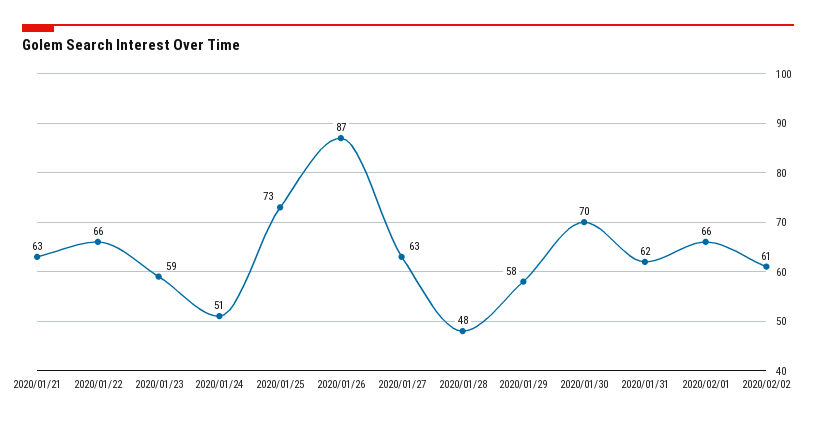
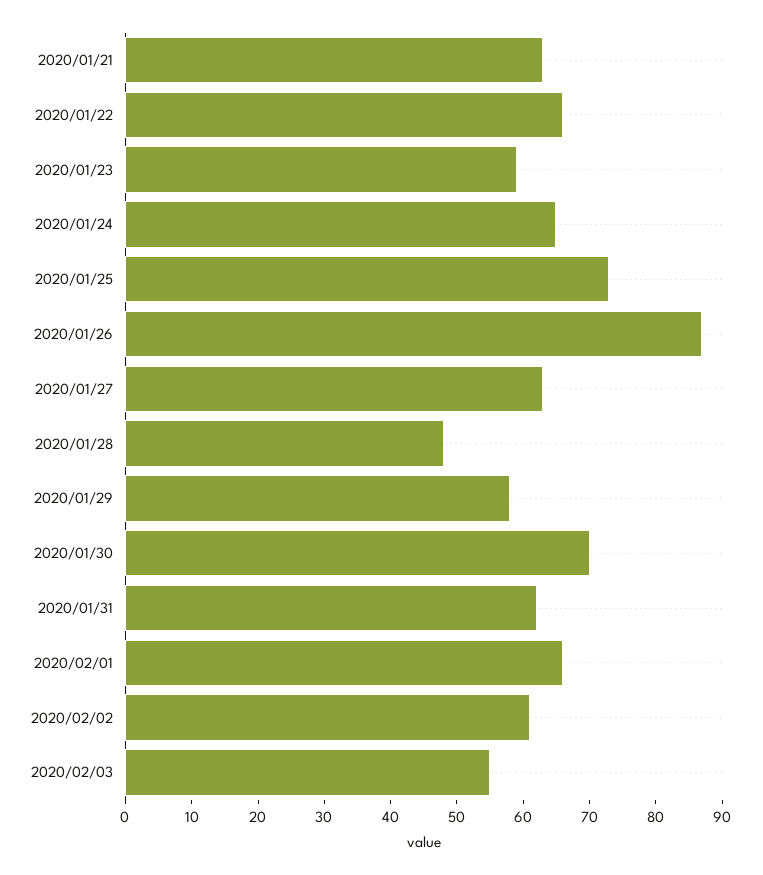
2020/01/24: 51 -> 65
2020/02/03: none -> 55

